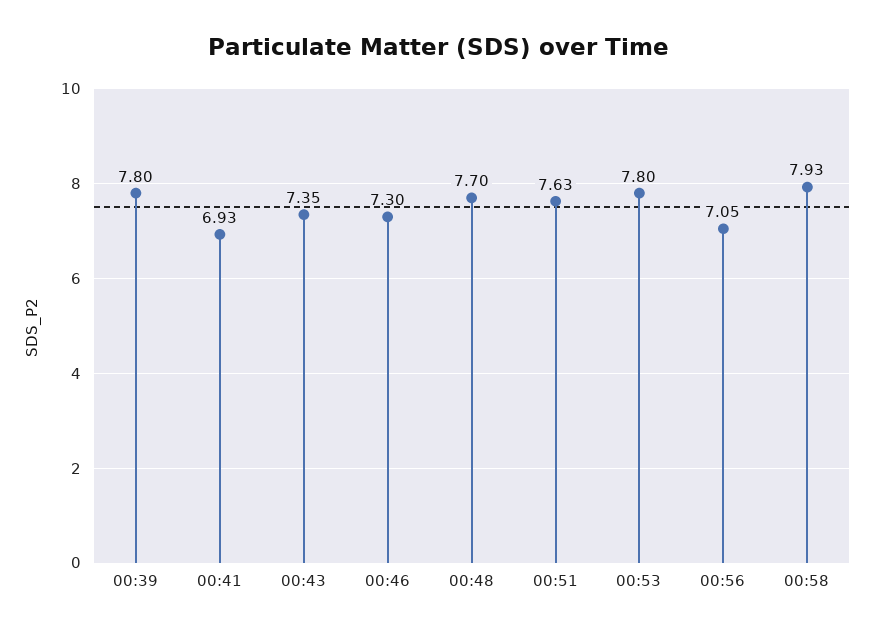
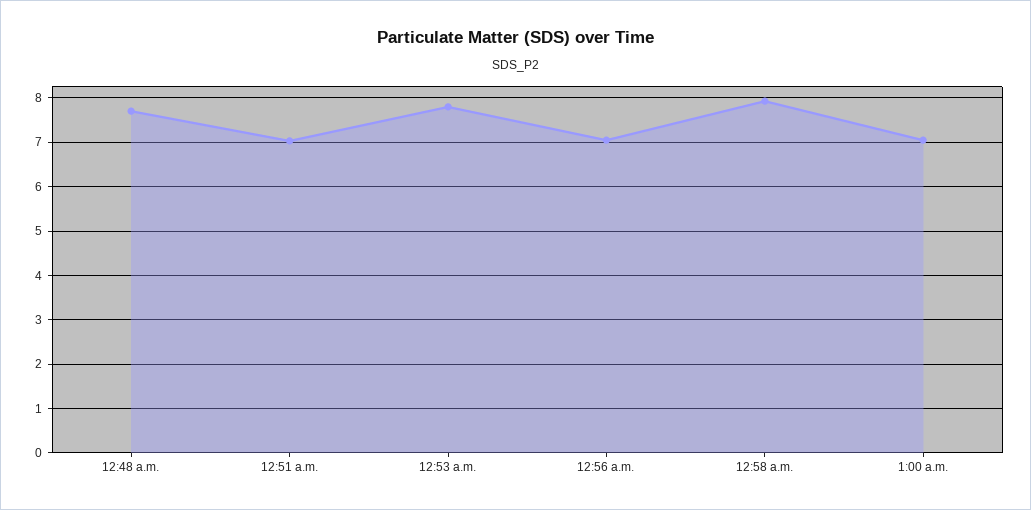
00:39: 7.8 -> none
00:41: 6.93 -> none
00:43: 7.35 -> none
00:46: 7.3 -> none
00:51: 7.63 -> 7
1:00 a.m.: none -> 7

